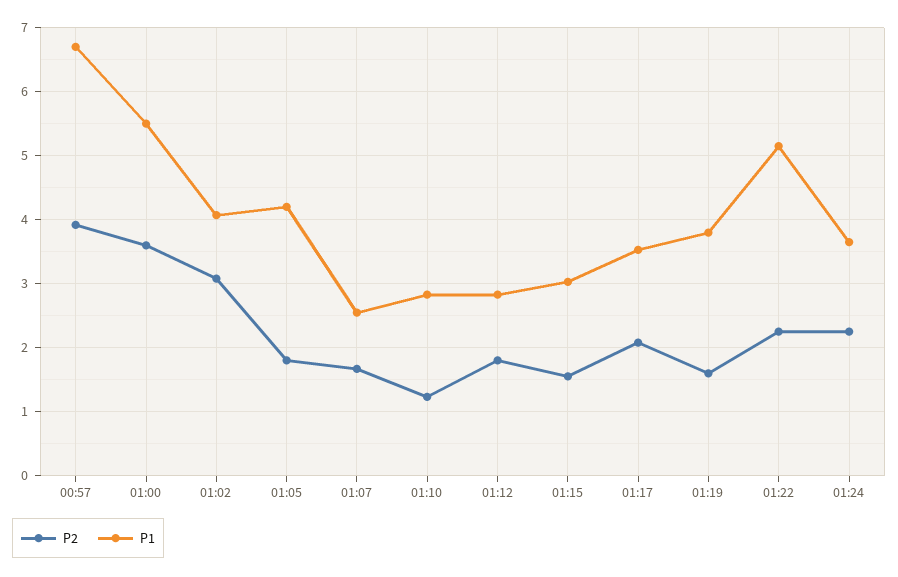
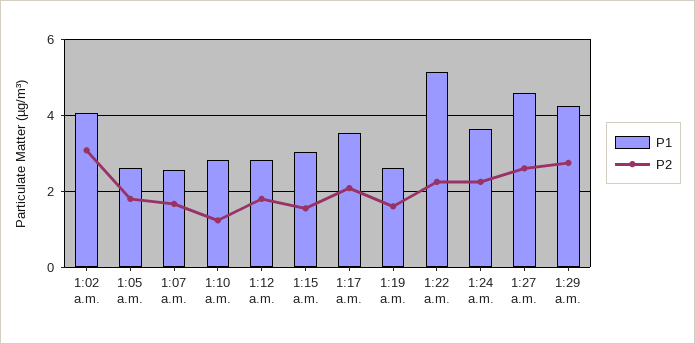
P2, 00:57: 3.9 -> none
P1, 00:57: 6.7 -> none
P2, 01:00: 3.6 -> none
P1, 01:00: 5.5 -> none
P1, 01:05: 4.2 -> 2.6
P1, 01:19: 3.8 -> 2.6
P1, 1:27 a.m.: none -> 4.6
P2, 1:27 a.m.: none -> 2.6
P1, 1:29 a.m.: none -> 4.2
P2, 1:29 a.m.: none -> 2.8

